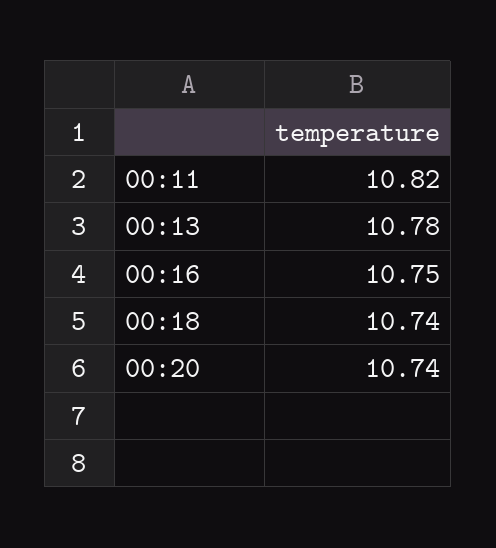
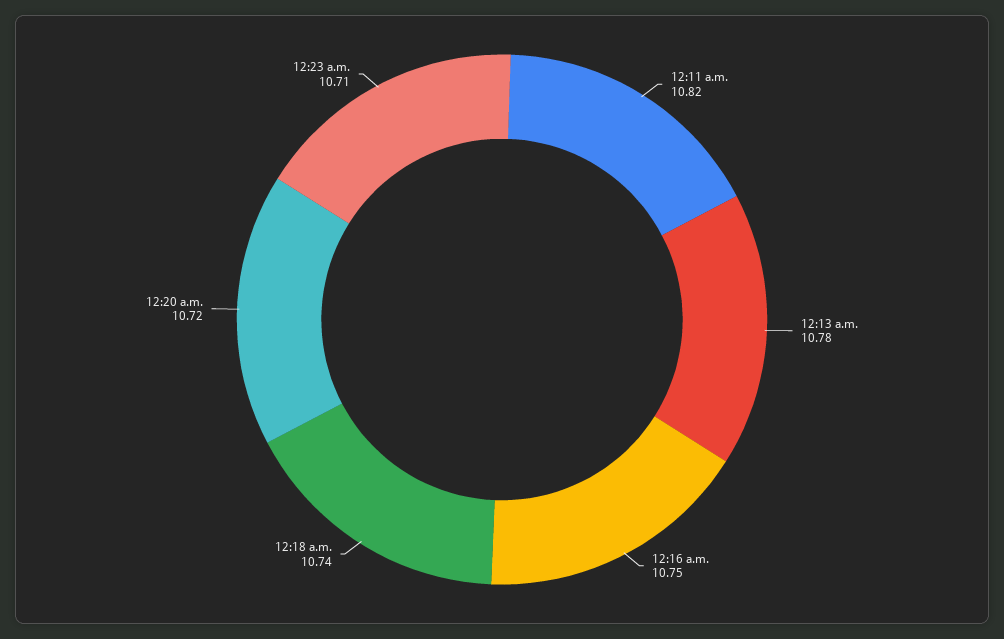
00:20: 10.74 -> 10.72
12:23 a.m.: none -> 10.71

